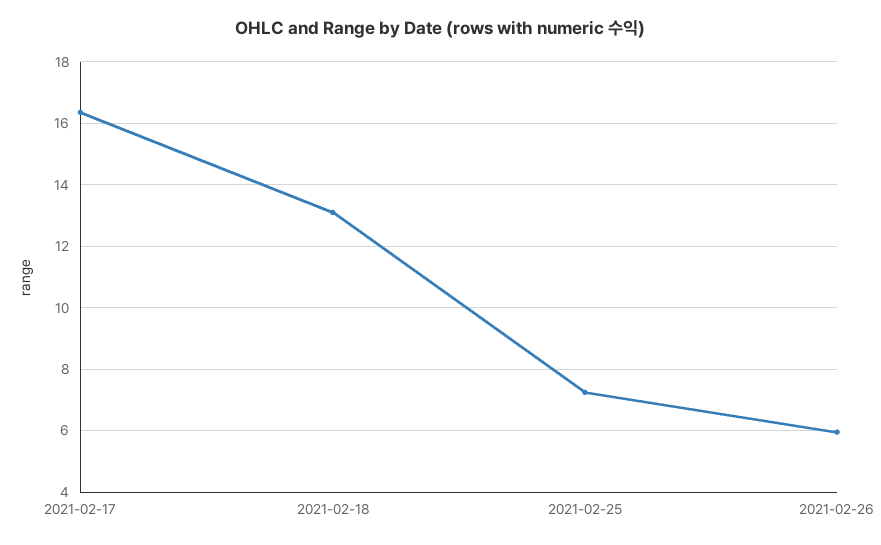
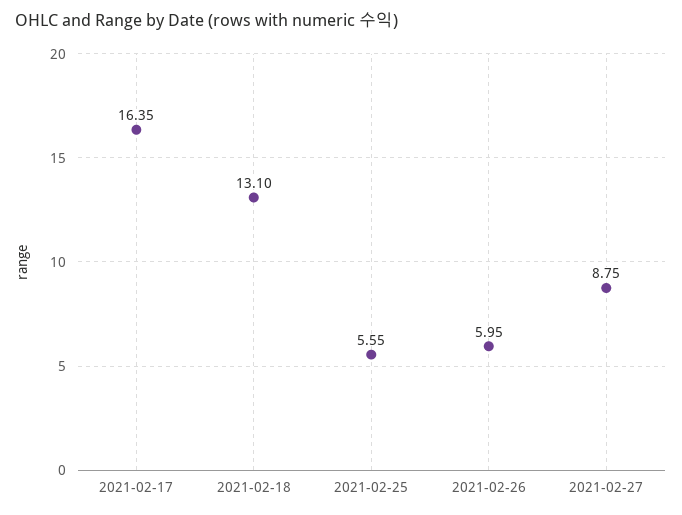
2021-02-25: 7.2 -> 5.55
2021-02-27: none -> 8.75

